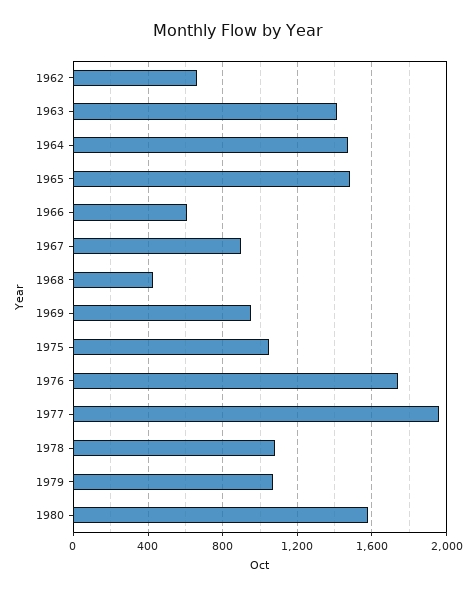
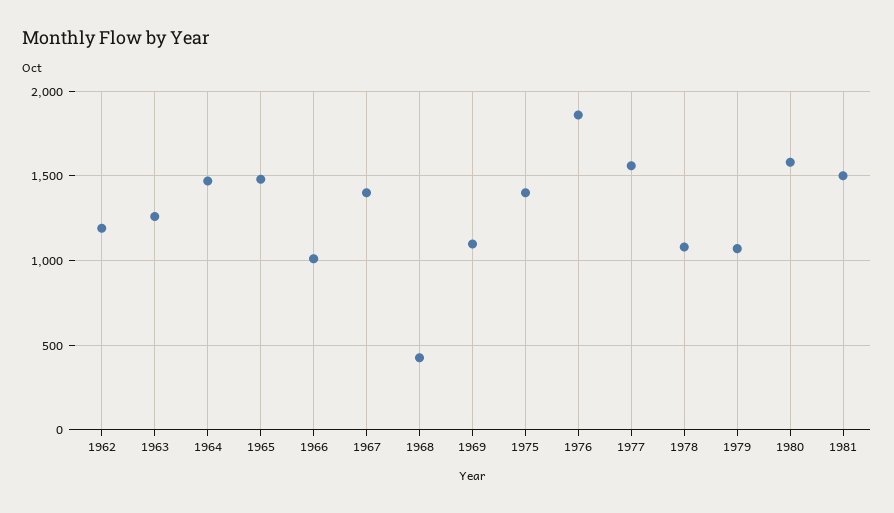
1962: 650 -> 1200
1963: 1400 -> 1250
1966: 600 -> 1000
1967: 900 -> 1400
1969: 950 -> 1100
1975: 1050 -> 1400
1976: 1750 -> 1850
1977: 1950 -> 1550
1981: none -> 1500

